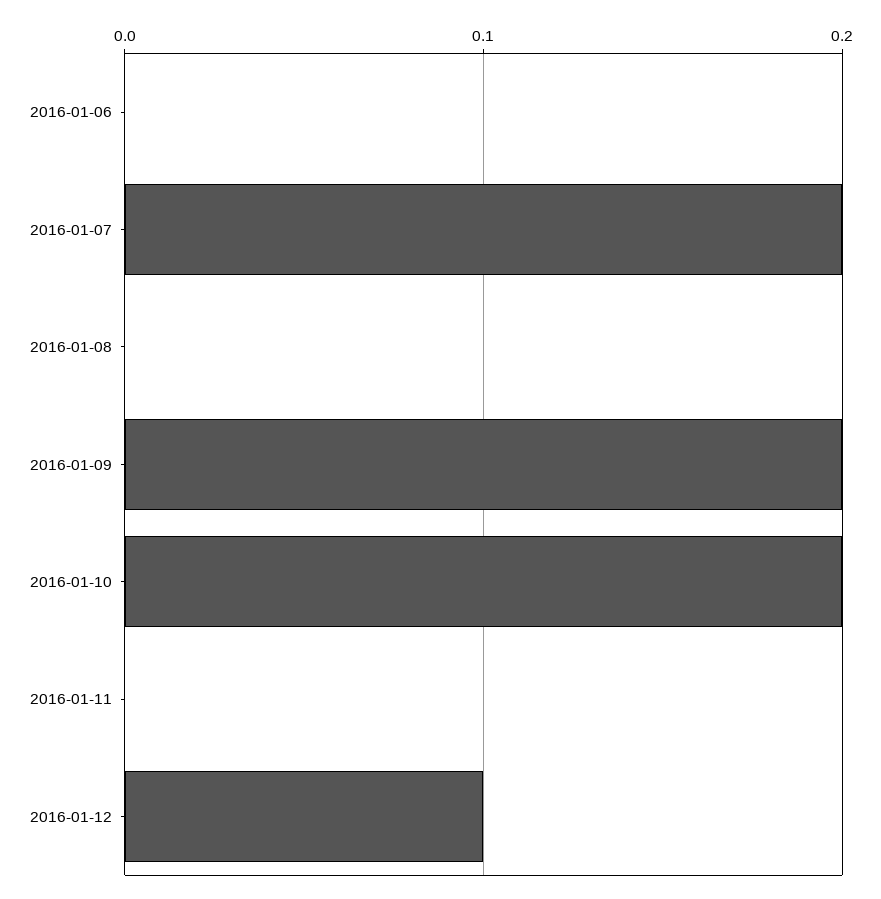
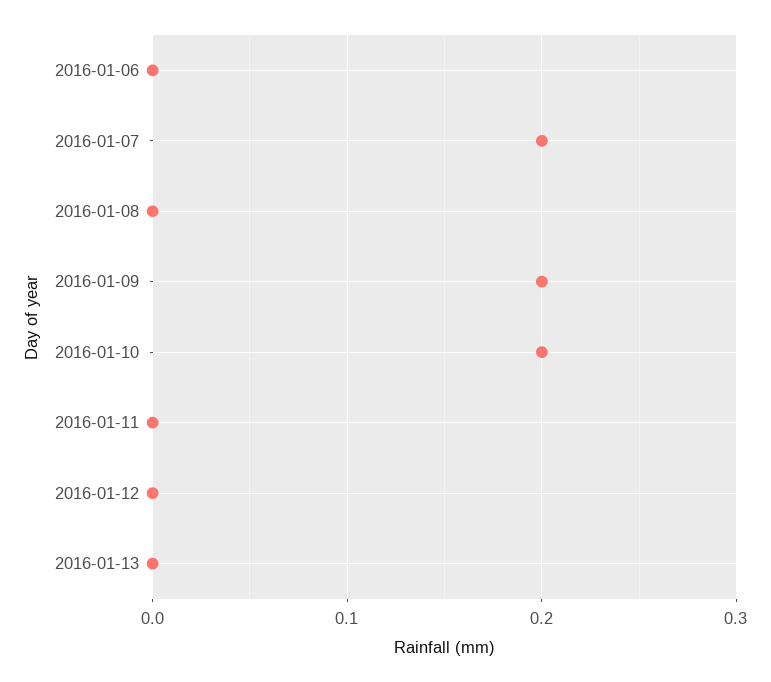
2016-01-12: 0.1 -> 0
2016-01-13: none -> 0

